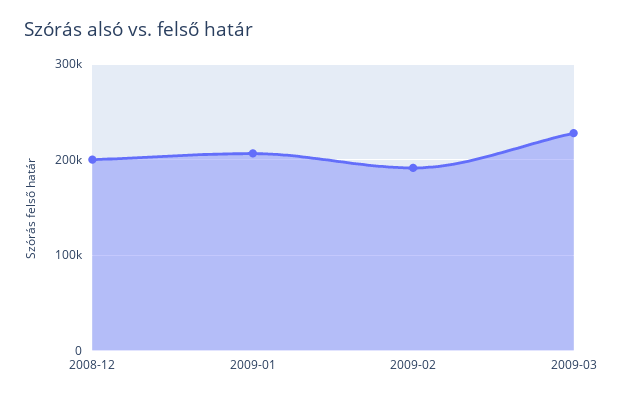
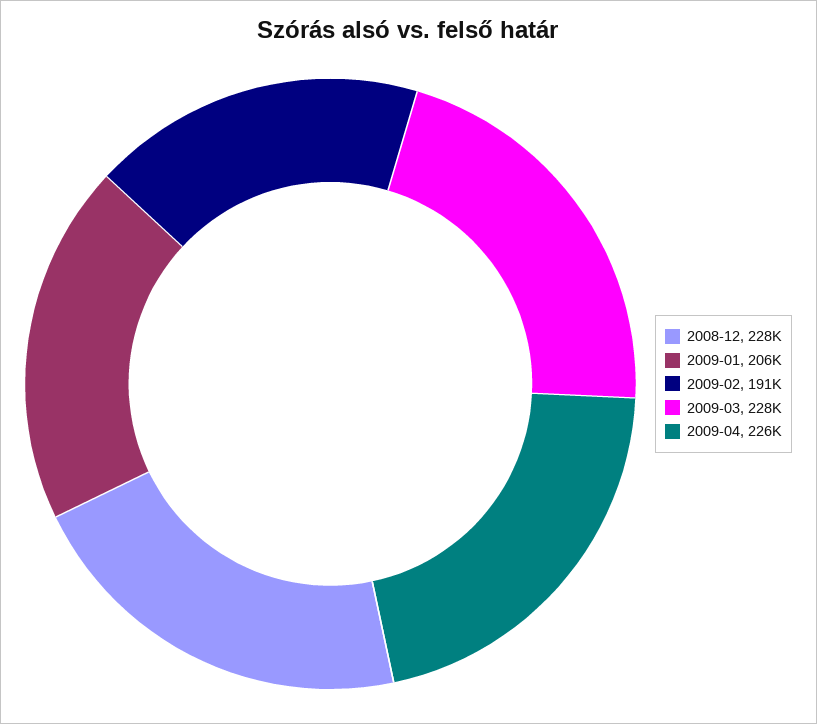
2008-12: 200000 -> 228000
2009-04: none -> 226000

